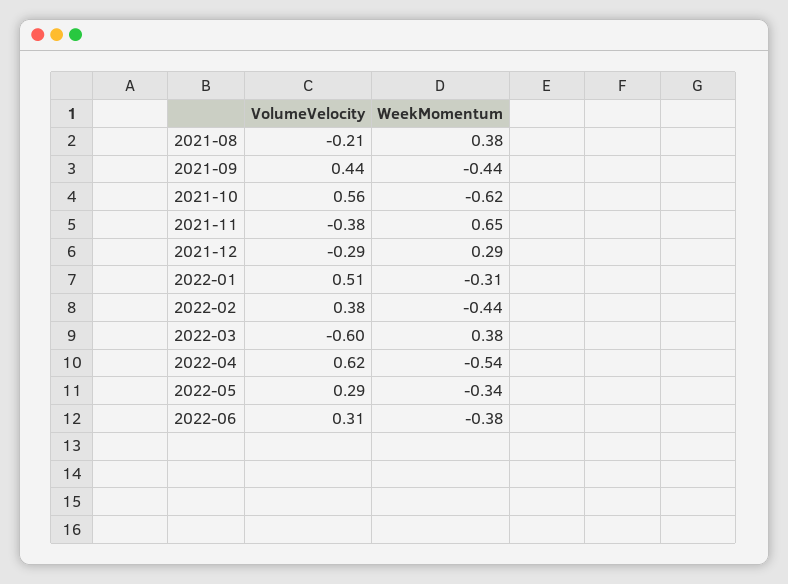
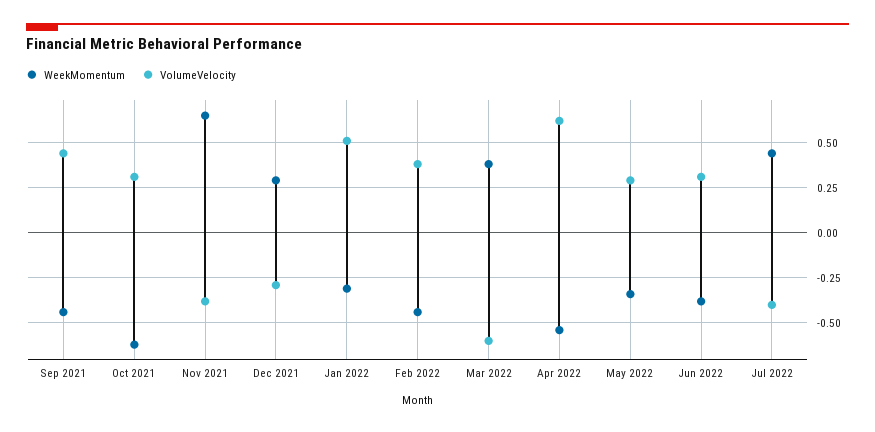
VolumeVelocity, 2021-08: -0.21 -> none
WeekMomentum, 2021-08: 0.38 -> none
VolumeVelocity, 2021-10: 0.56 -> 0.3
WeekMomentum, Jul 2022: none -> 0.45
VolumeVelocity, Jul 2022: none -> -0.4

